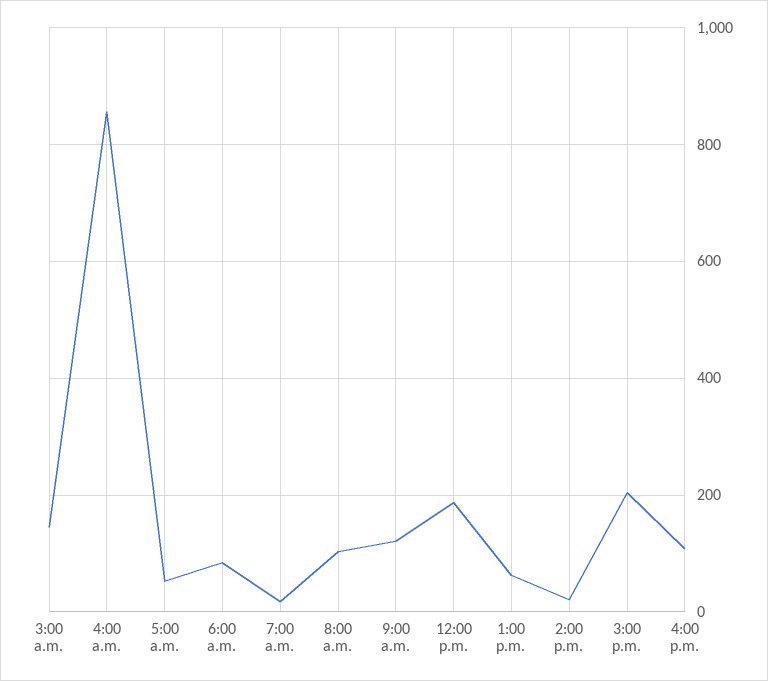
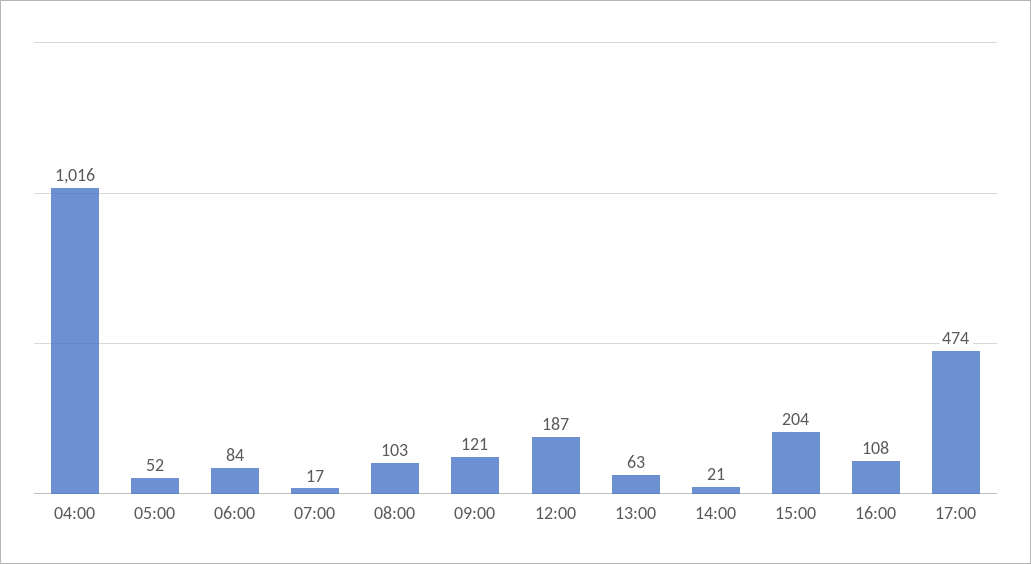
3:00 a.m.: 140 -> none
4:00 a.m.: 860 -> 1016
17:00: none -> 474

